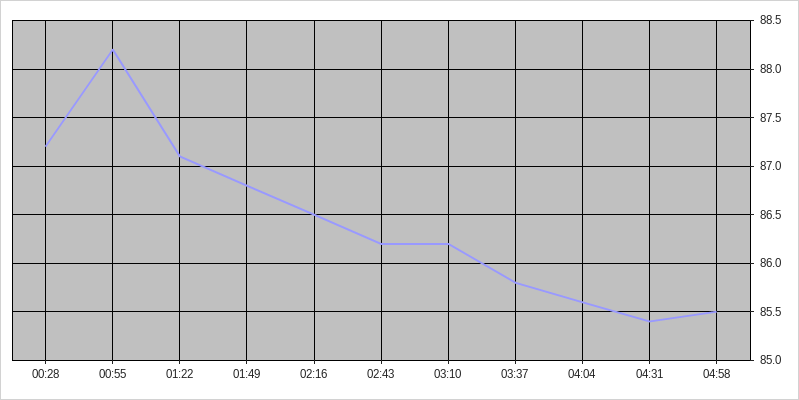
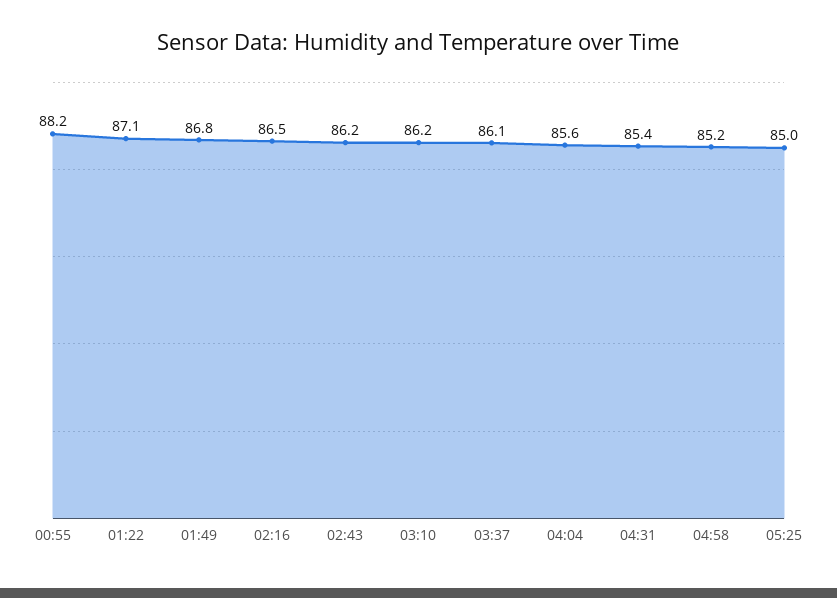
00:28: 87.2 -> none
03:37: 85.8 -> 86.1
04:58: 85.5 -> 85.2
05:25: none -> 85

